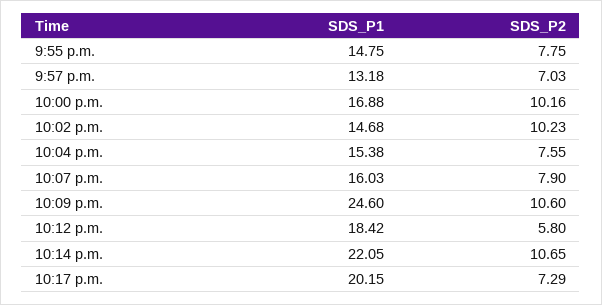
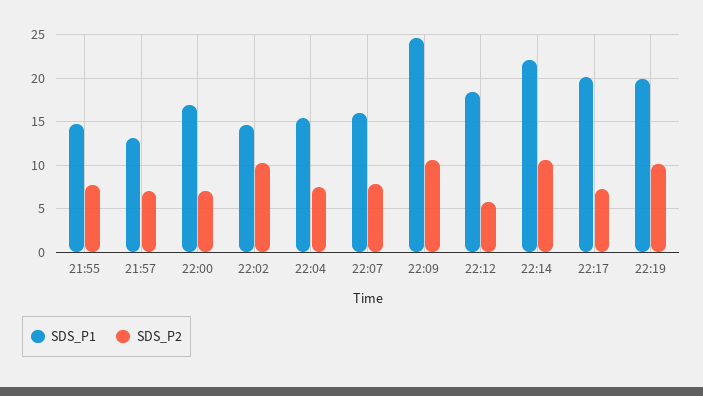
SDS_P2, 10:00 p.m.: 10.16 -> 7
SDS_P1, 22:19: none -> 20
SDS_P2, 22:19: none -> 10

